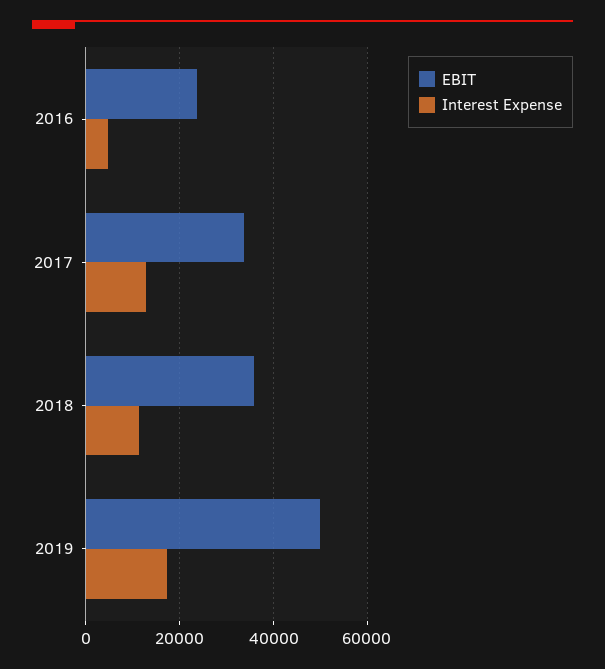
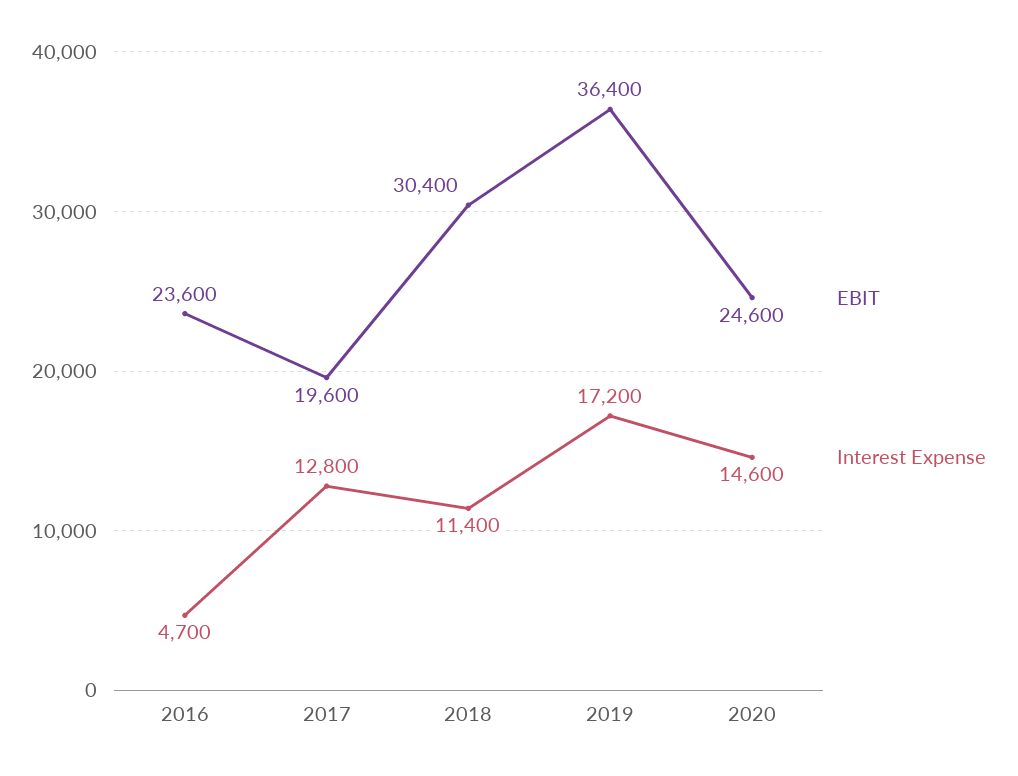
EBIT, 2017: 34000 -> 19600
EBIT, 2018: 36000 -> 30400
EBIT, 2019: 50000 -> 36400
EBIT, 2020: none -> 24600
Interest Expense, 2020: none -> 14600

